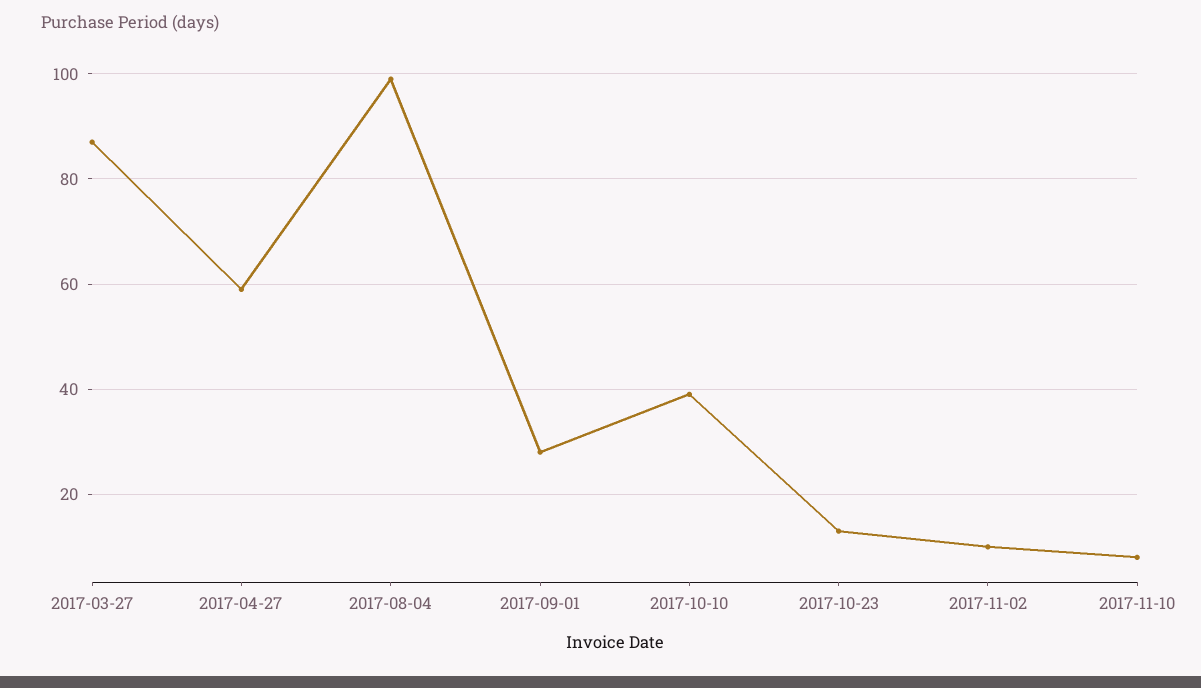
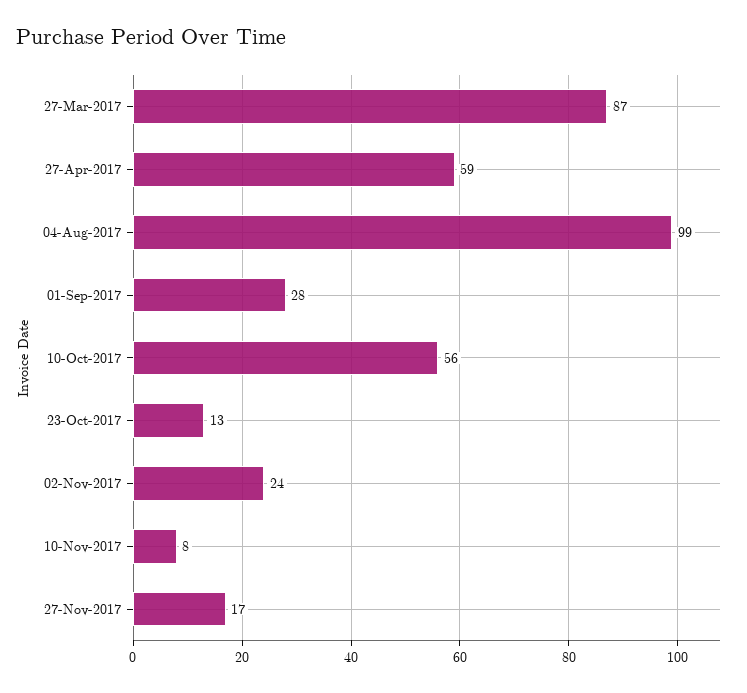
2017-10-10: 40 -> 56
2017-11-02: 10 -> 24
27-Nov-2017: none -> 17

